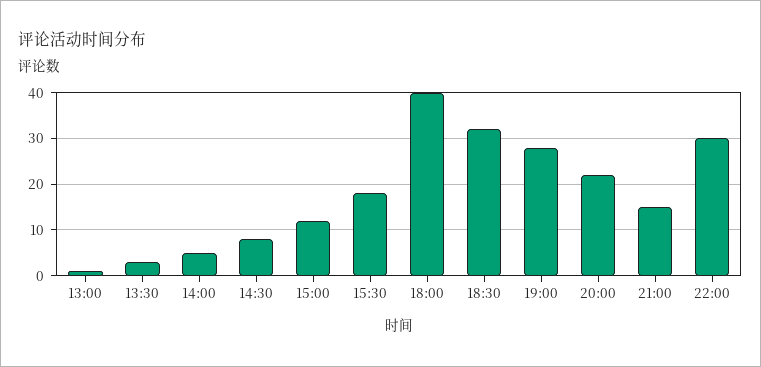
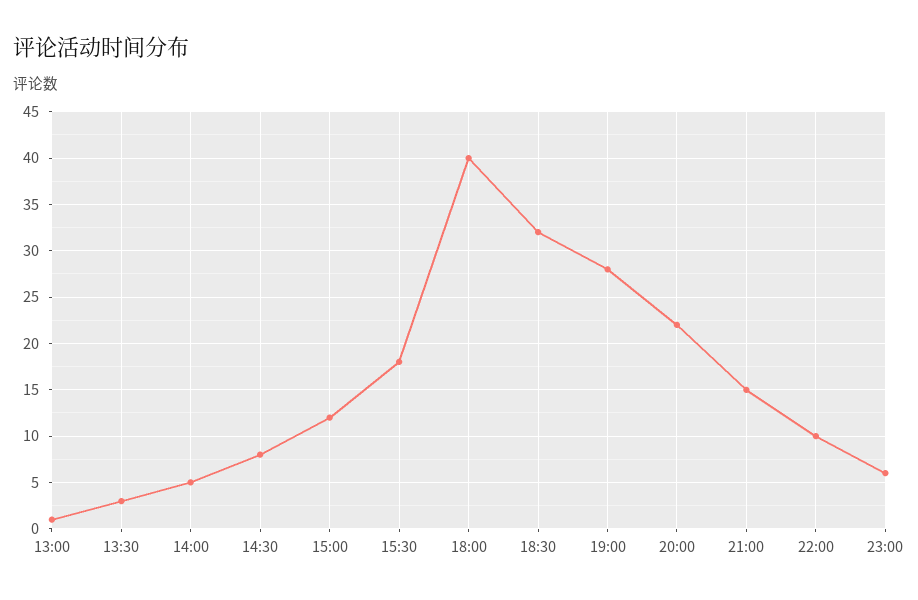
22:00: 30 -> 10
23:00: none -> 6

